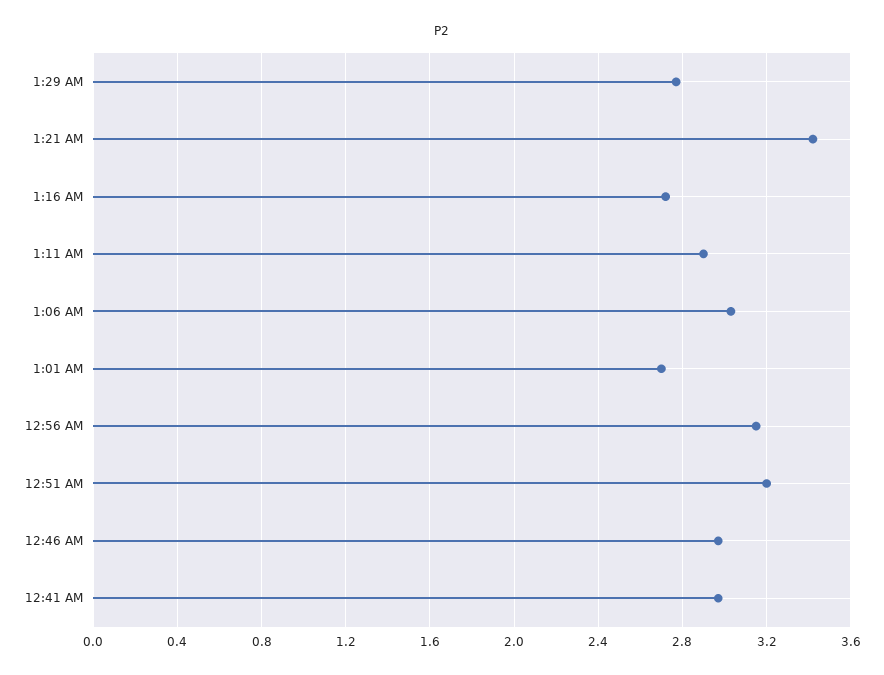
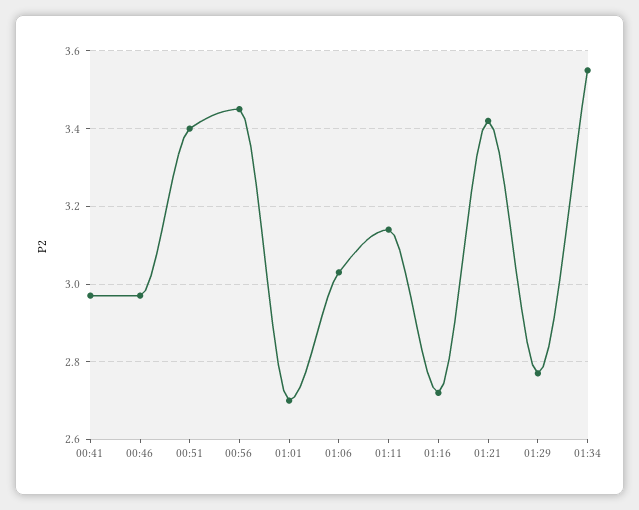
1:11 AM: 2.9 -> 3.15
12:56 AM: 3.15 -> 3.45
12:51 AM: 3.2 -> 3.4
01:34: none -> 3.55

